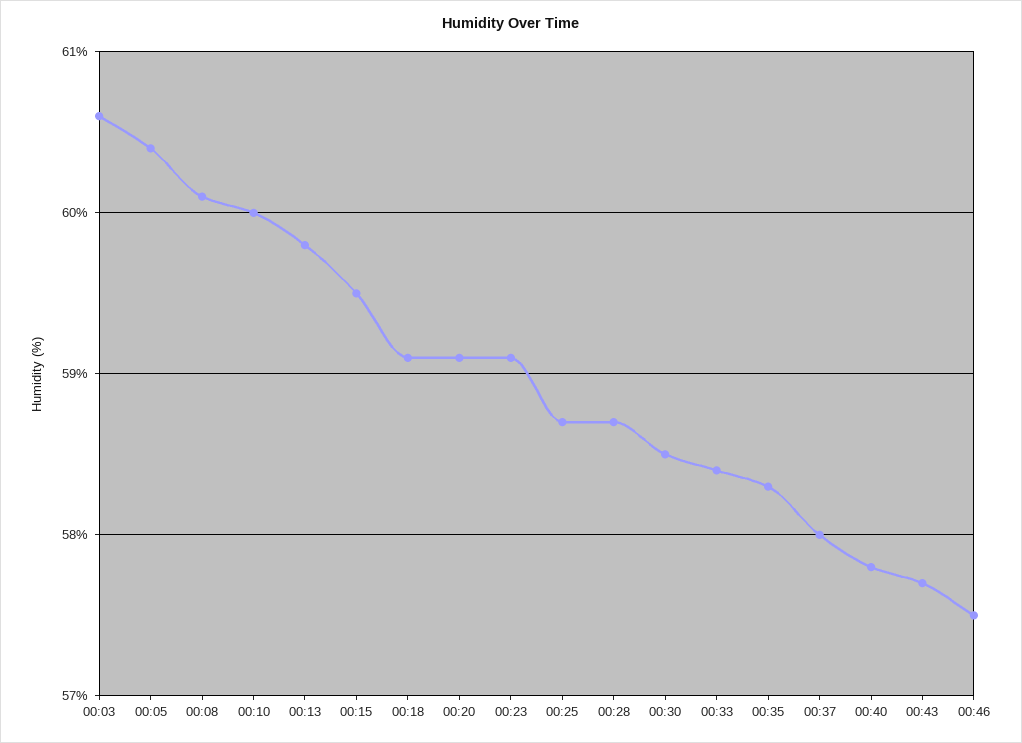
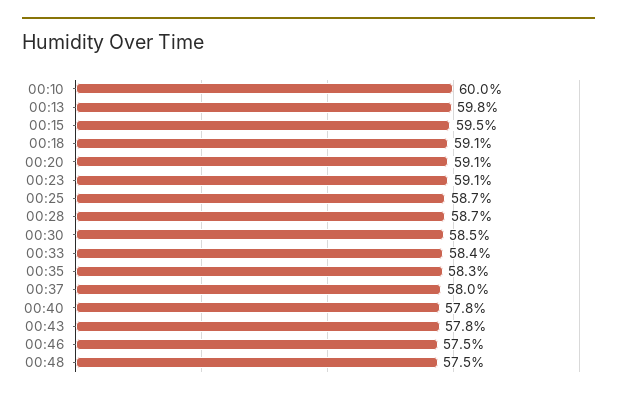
00:03: 60.6 -> none
00:05: 60.4 -> none
00:08: 60.1 -> none
00:43: 57.7 -> 57.8
00:48: none -> 57.5

